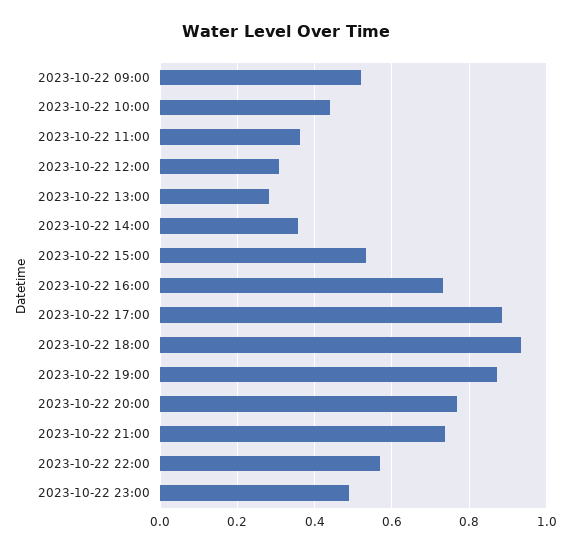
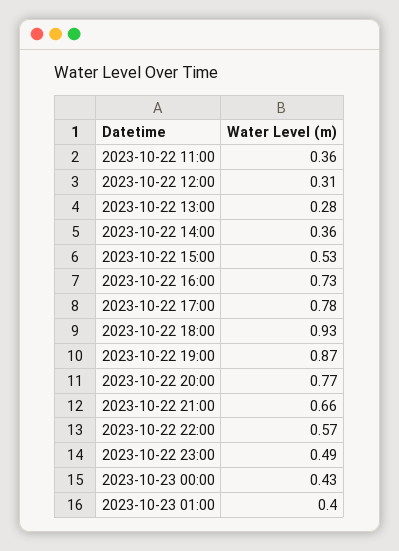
2023-10-22 09:00: 0.52 -> none
2023-10-22 10:00: 0.44 -> none
2023-10-22 17:00: 0.88 -> 0.78
2023-10-22 21:00: 0.74 -> 0.66
2023-10-23 00:00: none -> 0.43
2023-10-23 01:00: none -> 0.4

